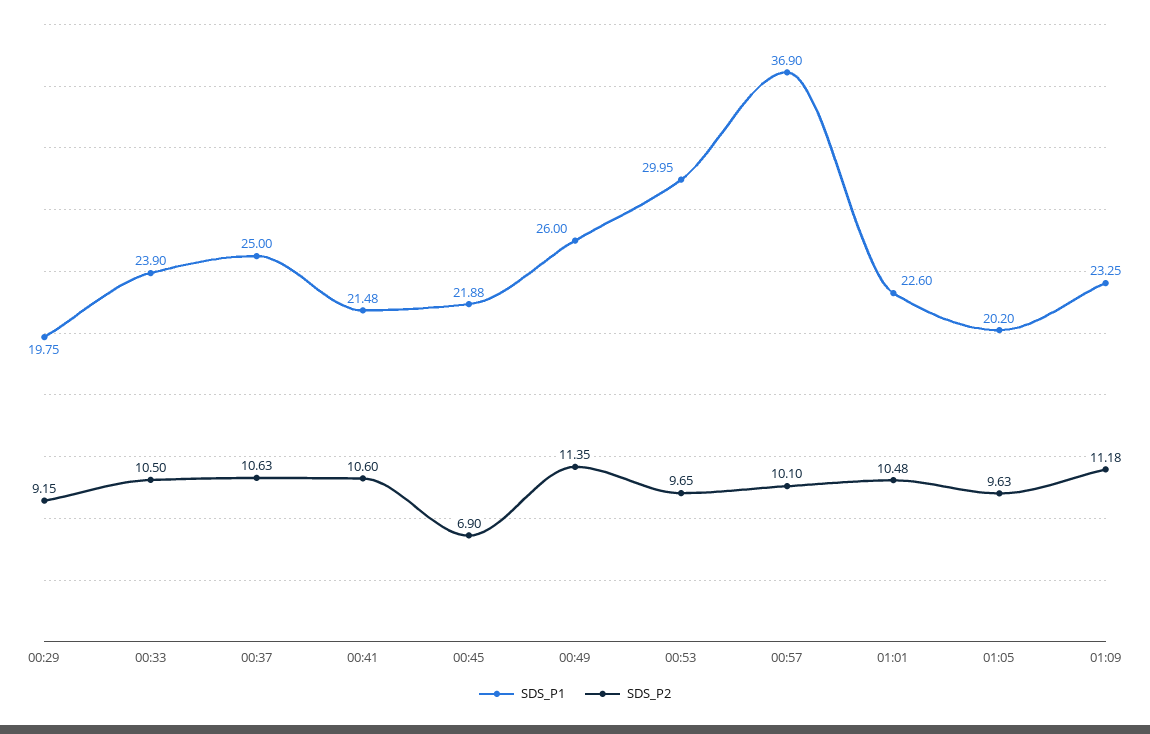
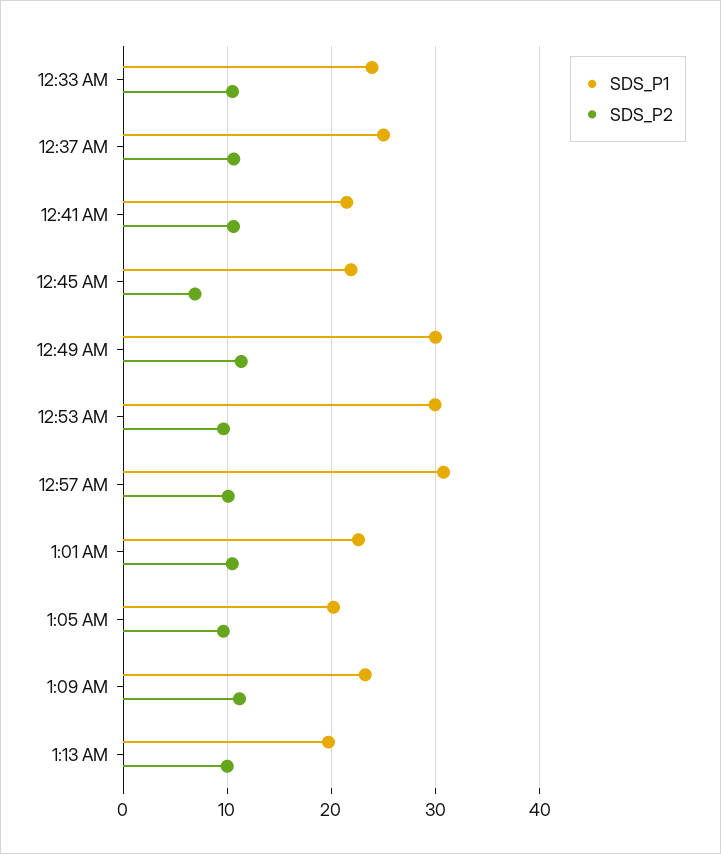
SDS_P1, 00:29: 19.75 -> none
SDS_P2, 00:29: 9.15 -> none
SDS_P1, 00:49: 26 -> 30
SDS_P1, 00:57: 36.9 -> 31
SDS_P1, 1:13 AM: none -> 20
SDS_P2, 1:13 AM: none -> 10

